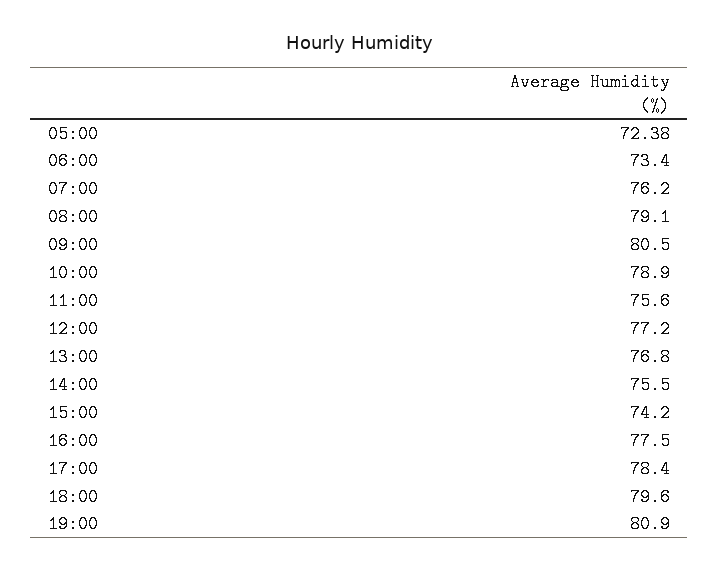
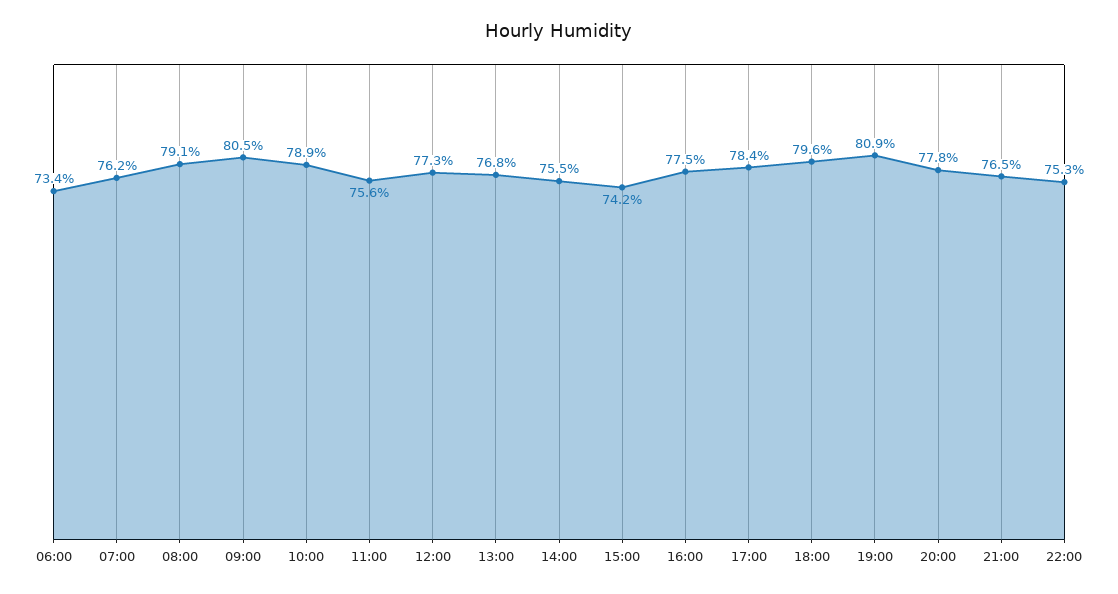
05:00: 72.38 -> none
12:00: 77.2 -> 77.3
20:00: none -> 77.8
21:00: none -> 76.5
22:00: none -> 75.3

